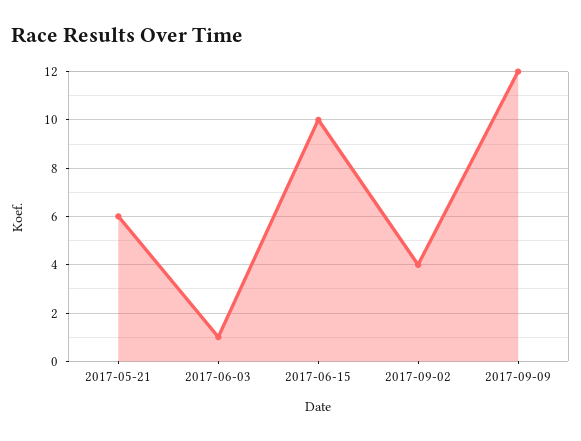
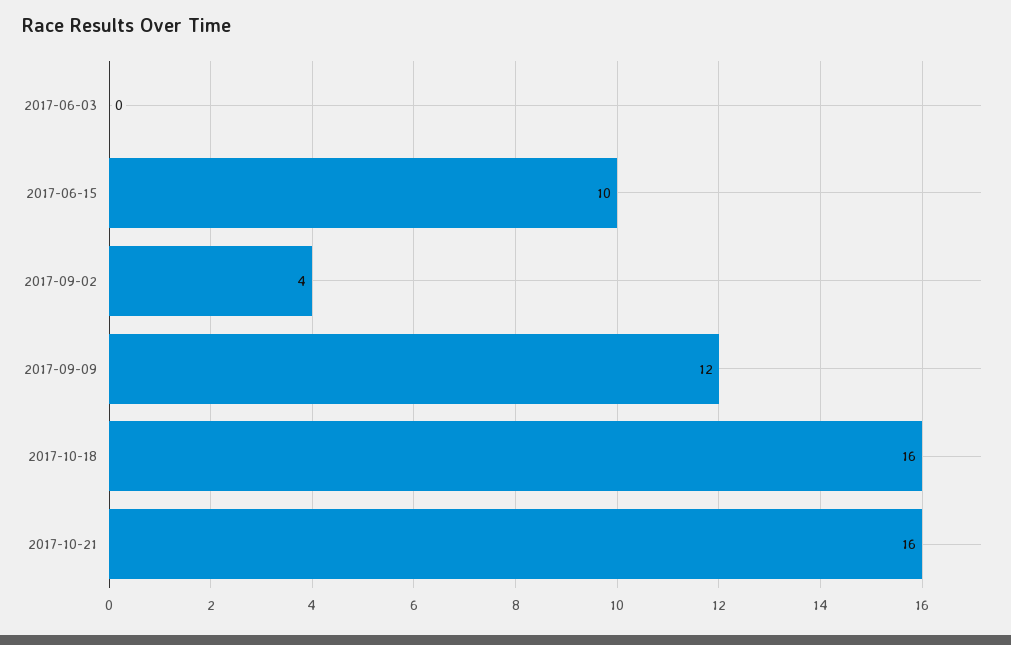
2017-05-21: 6 -> none
2017-06-03: 1 -> 0
2017-10-18: none -> 16
2017-10-21: none -> 16

